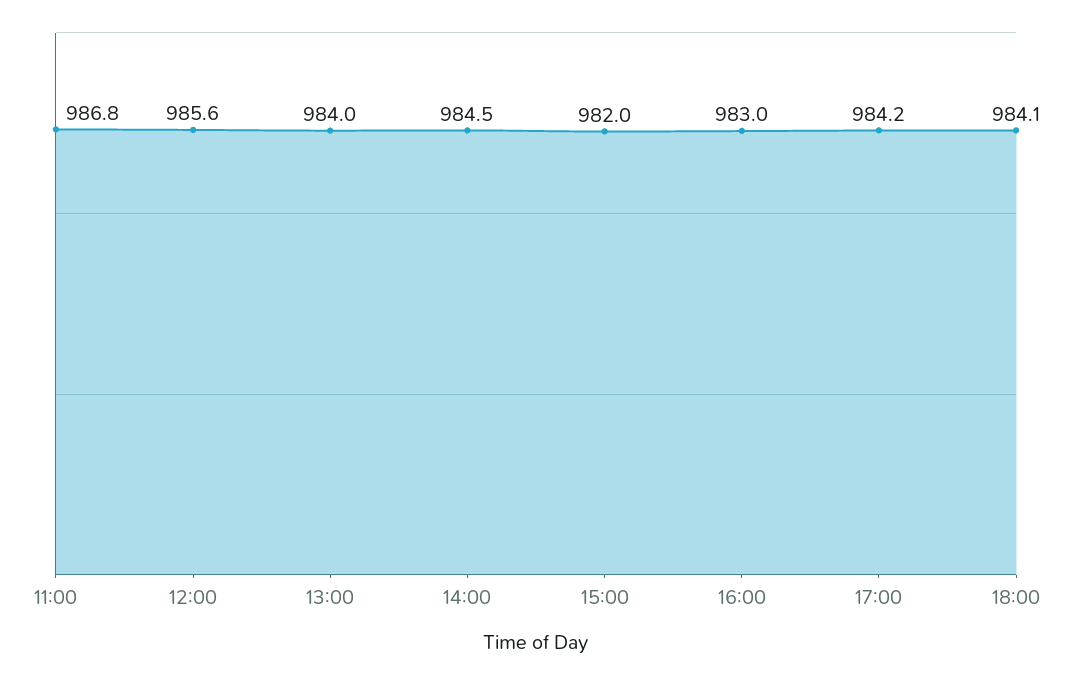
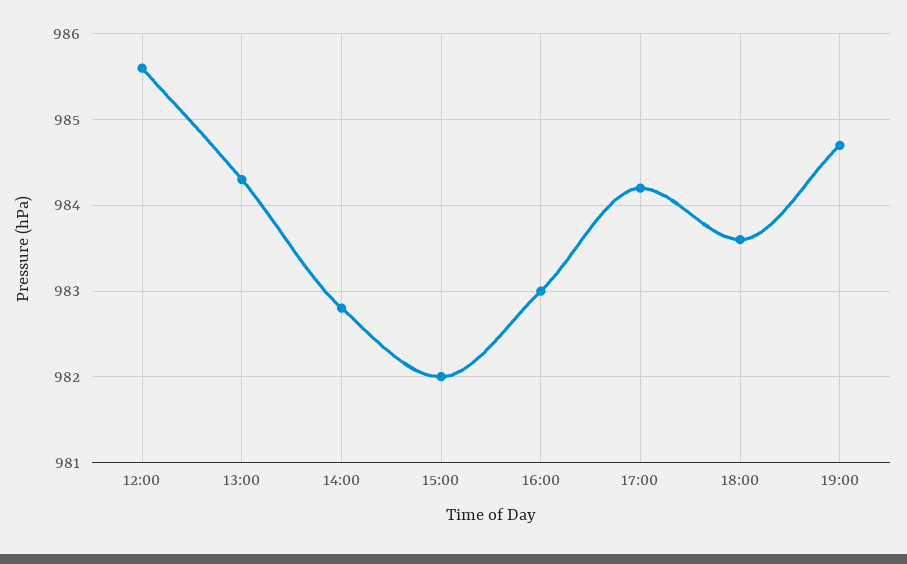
11:00: 986.8 -> none
13:00: 984 -> 984.3
14:00: 984.5 -> 982.8
18:00: 984.1 -> 983.6
19:00: none -> 984.7

